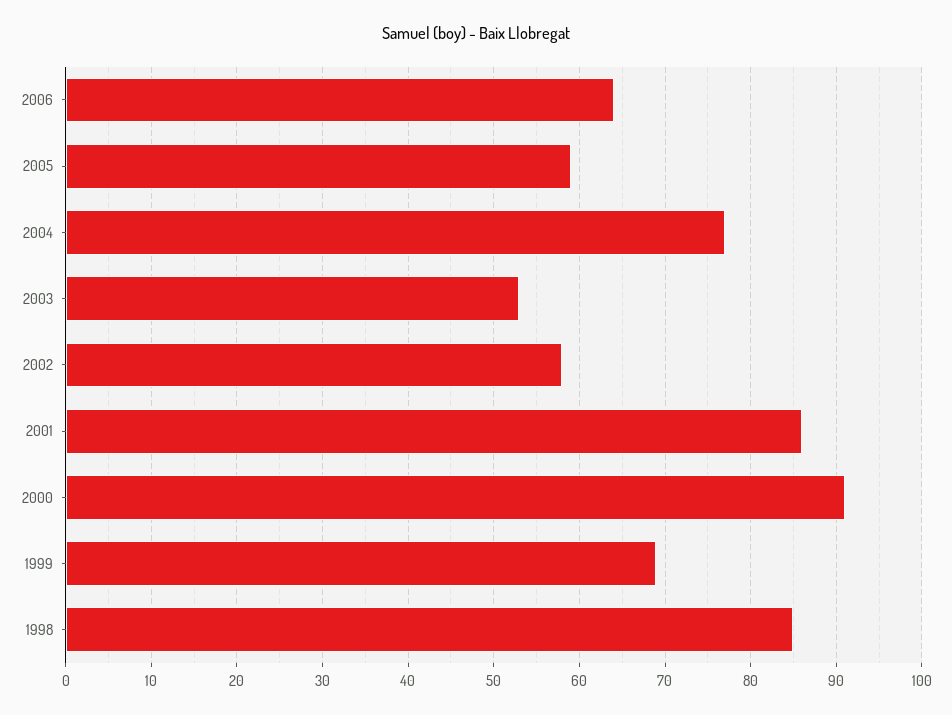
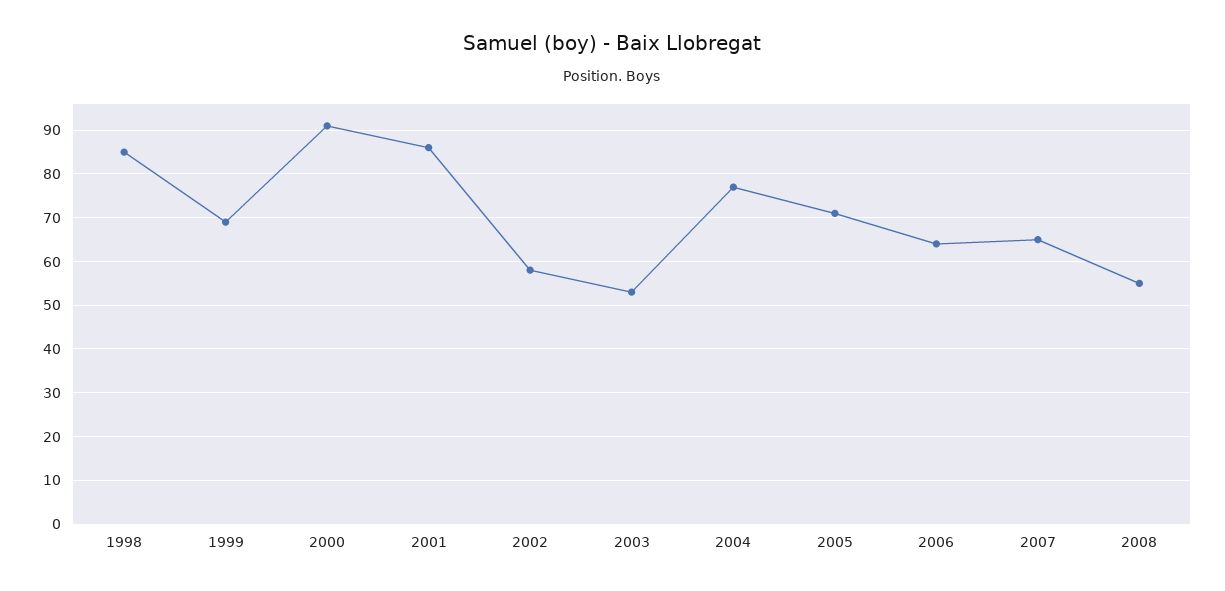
2005: 59 -> 70
2007: none -> 65
2008: none -> 55

